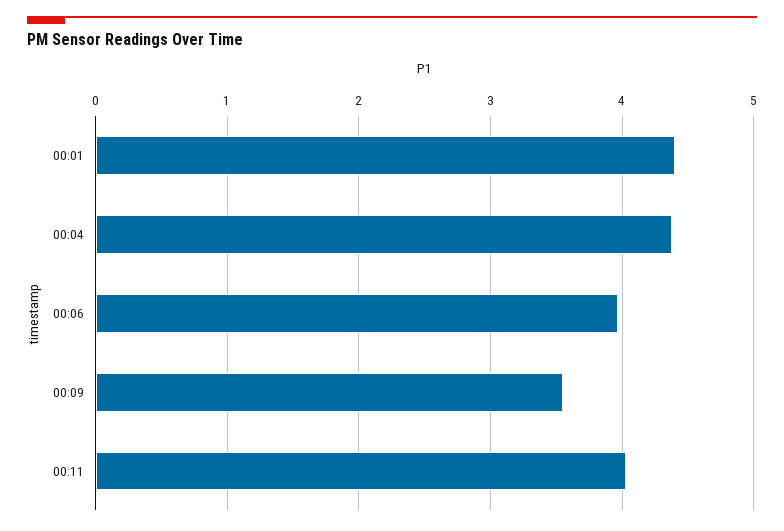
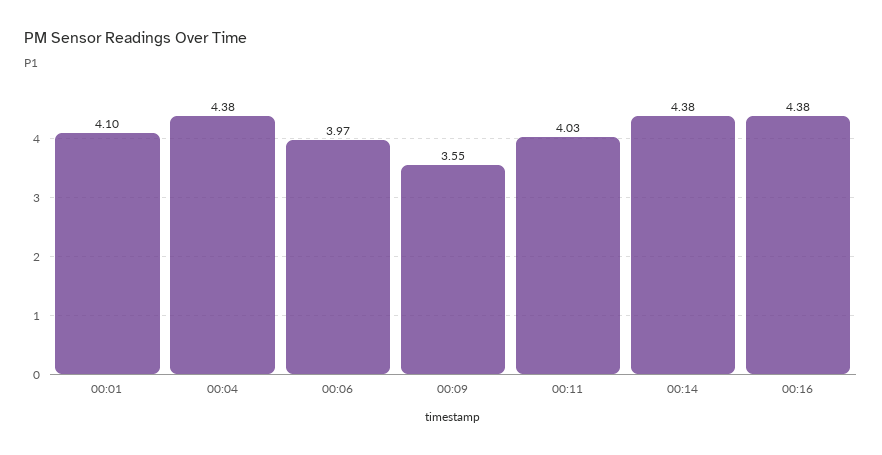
00:01: 4.4 -> 4.1
00:14: none -> 4.38
00:16: none -> 4.38

